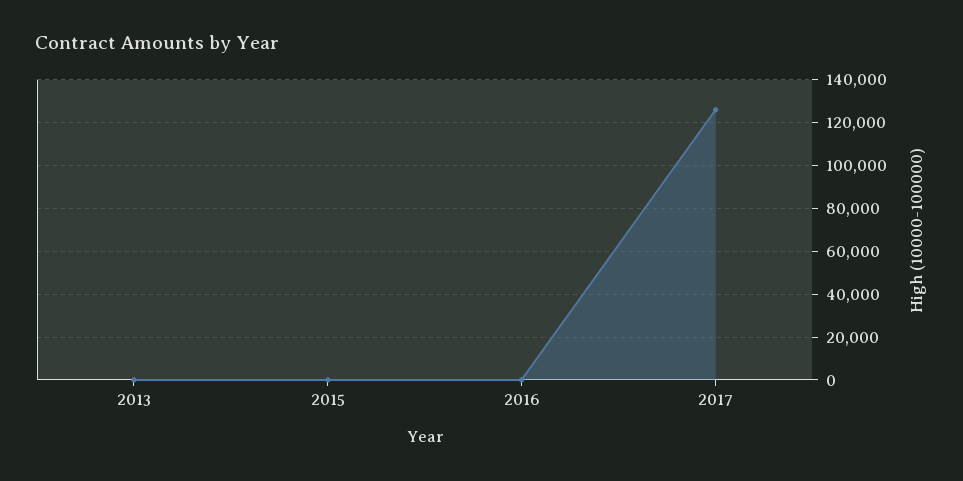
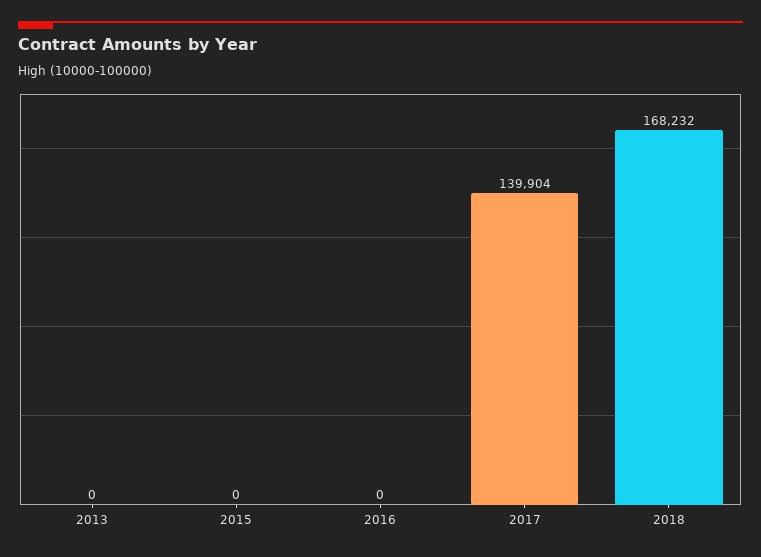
2017: 125000 -> 139904
2018: none -> 168232

